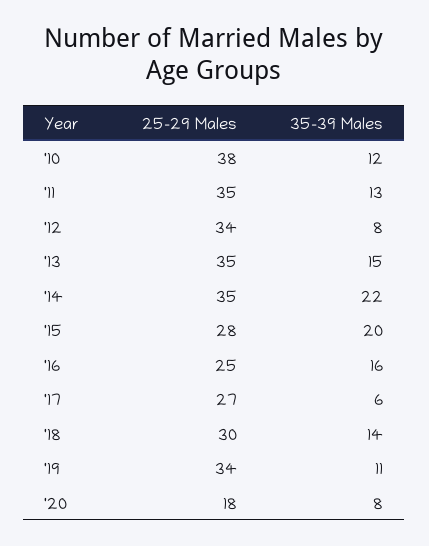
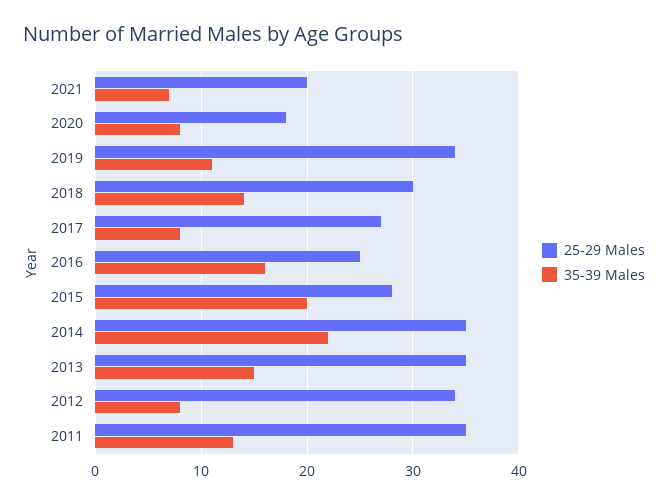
25-29 Males, '10: 38 -> none
35-39 Males, '10: 12 -> none
35-39 Males, '17: 6 -> 8
25-29 Males, 2021: none -> 20
35-39 Males, 2021: none -> 7

